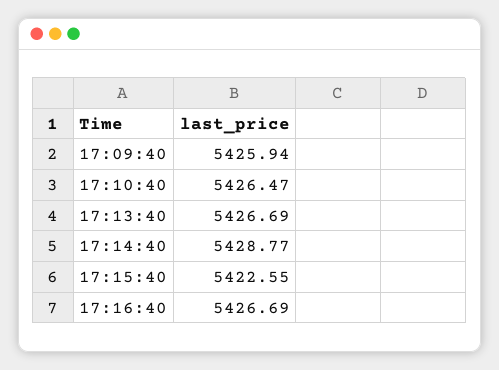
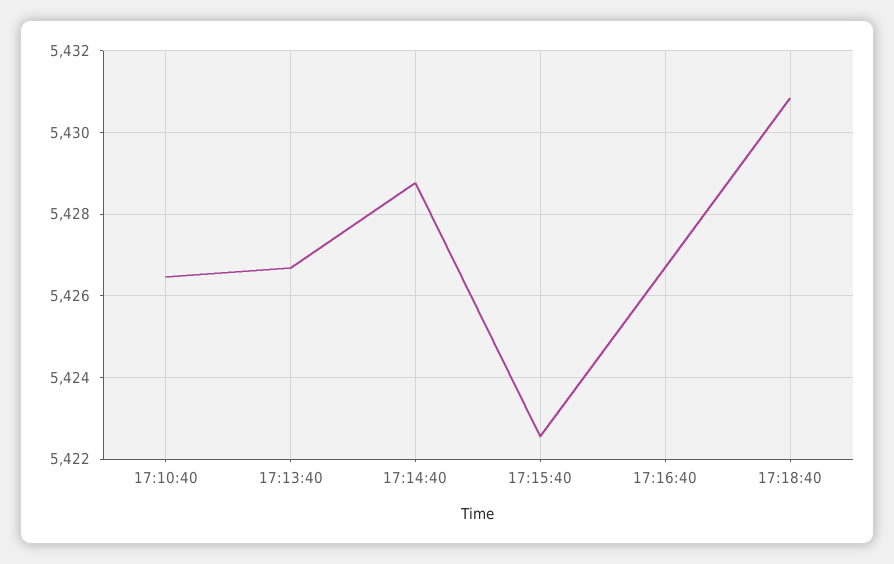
17:09:40: 5425.94 -> none
17:18:40: none -> 5430.8

